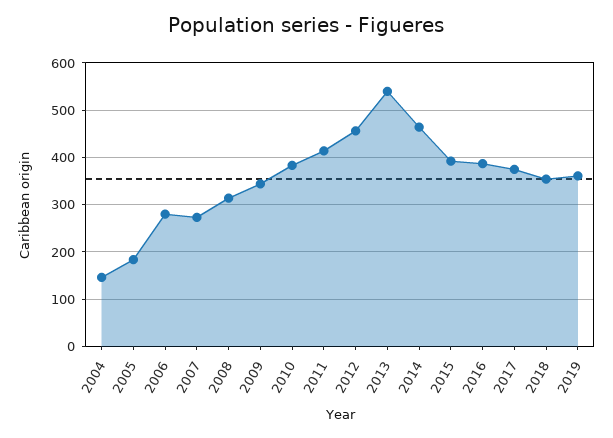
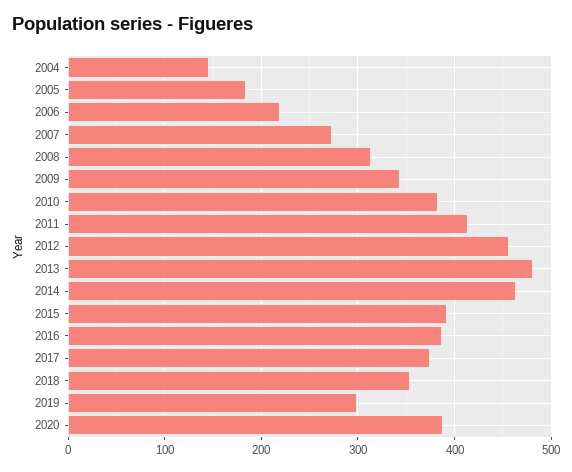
2006: 280 -> 220
2013: 540 -> 480
2019: 360 -> 300
2020: none -> 390

